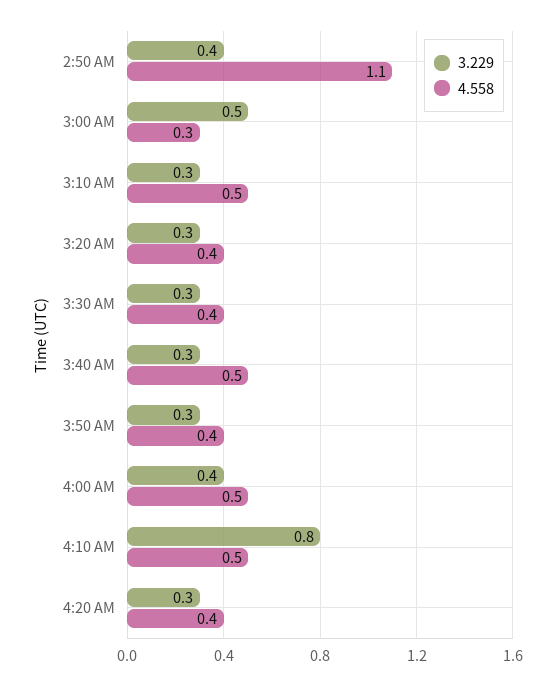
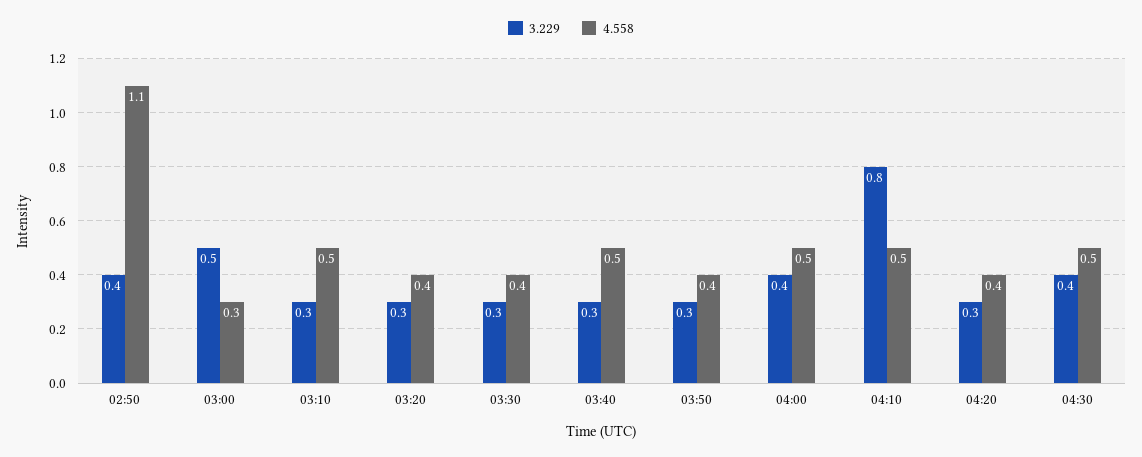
3.229, 04:30: none -> 0.4
4.558, 04:30: none -> 0.5

